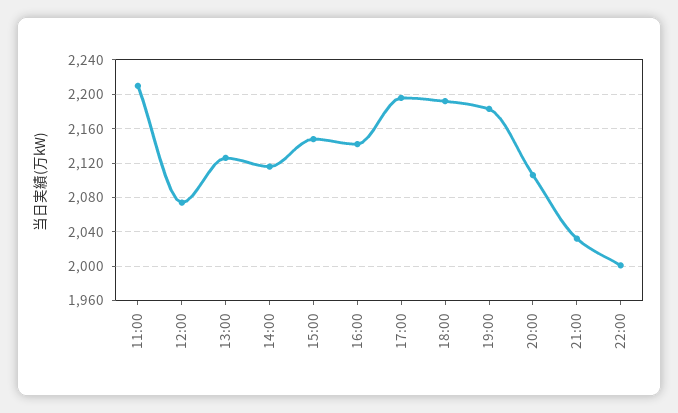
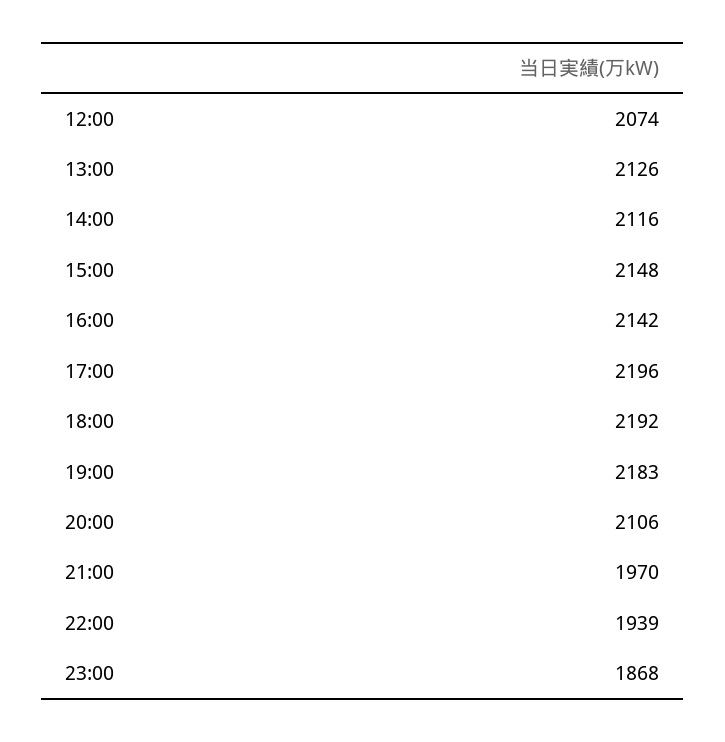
11:00: 2210 -> none
21:00: 2030 -> 1970
22:00: 2000 -> 1939
23:00: none -> 1868

